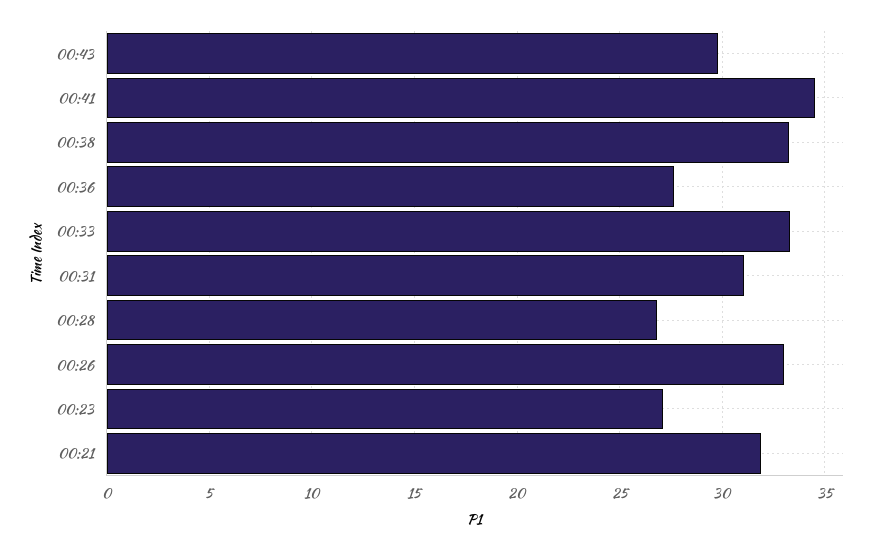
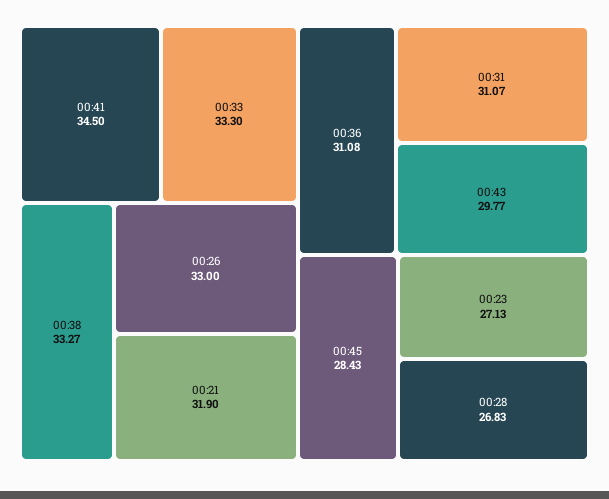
00:36: 27.5 -> 31.08
00:45: none -> 28.43

